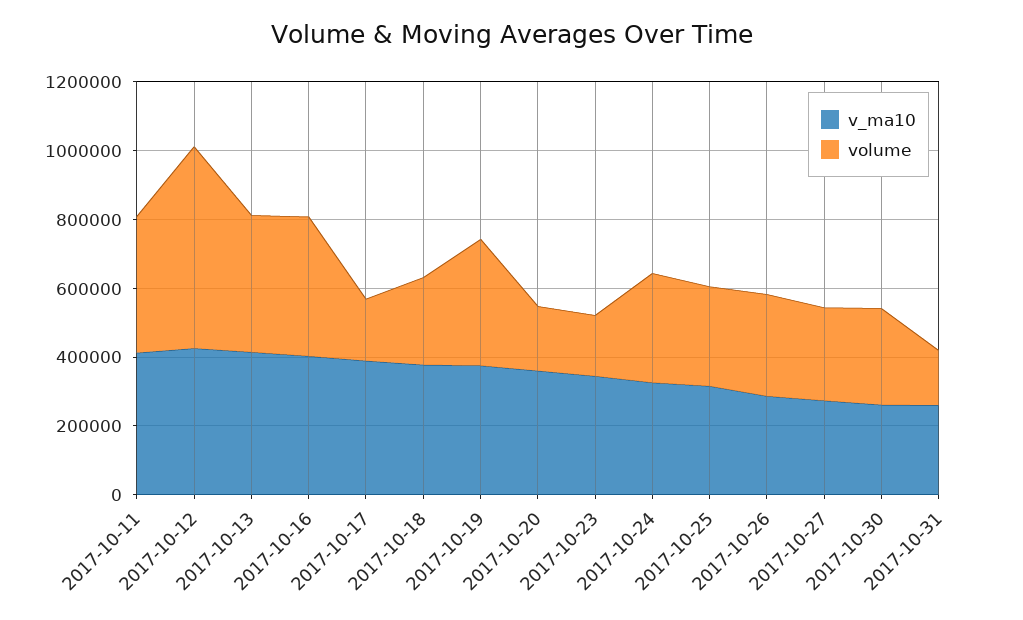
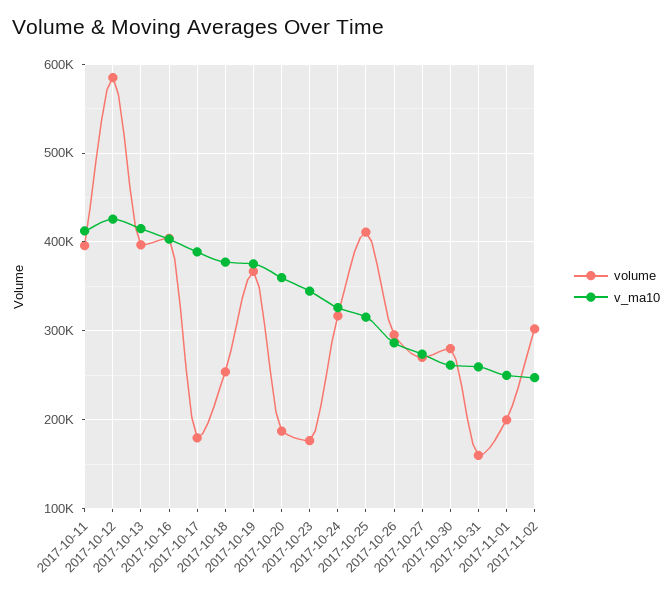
volume, 2017-10-25: 300000 -> 410000
volume, 2017-11-01: none -> 200000
v_ma10, 2017-11-01: none -> 250000
volume, 2017-11-02: none -> 300000
v_ma10, 2017-11-02: none -> 250000

